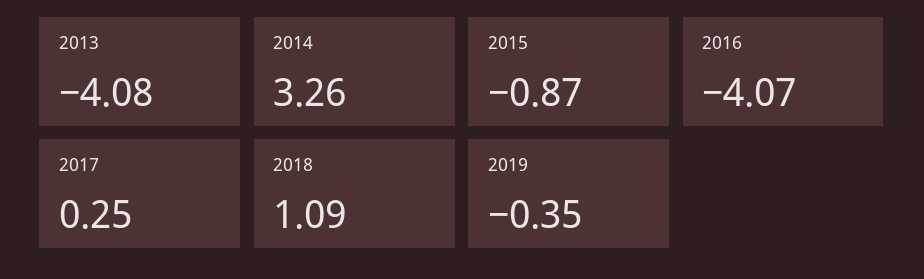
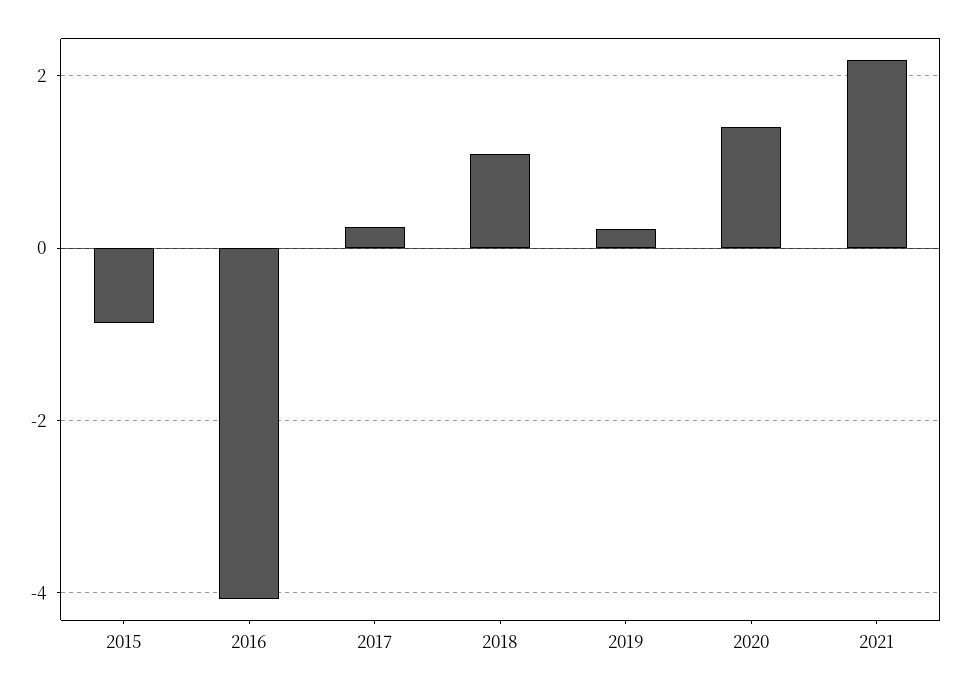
2013: -4.08 -> none
2014: 3.26 -> none
2019: -0.35 -> 0.2
2020: none -> 1.4
2021: none -> 2.2

